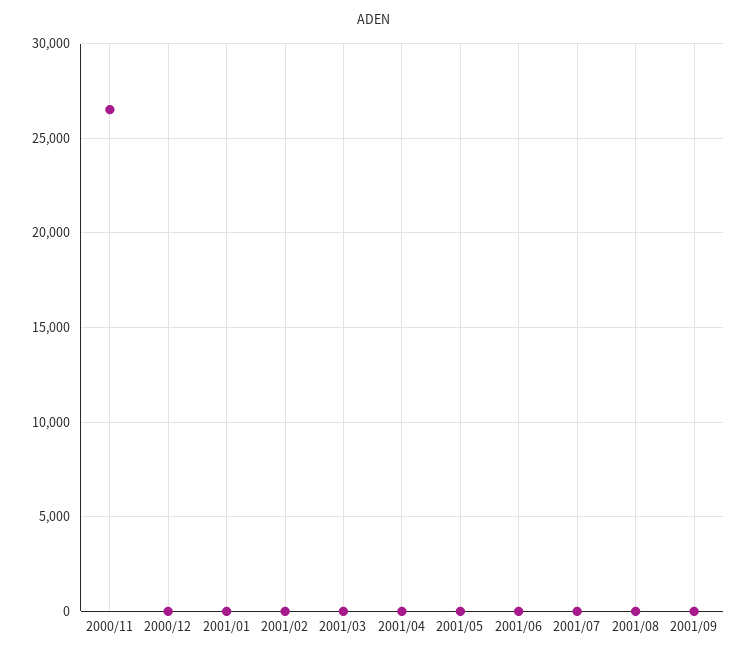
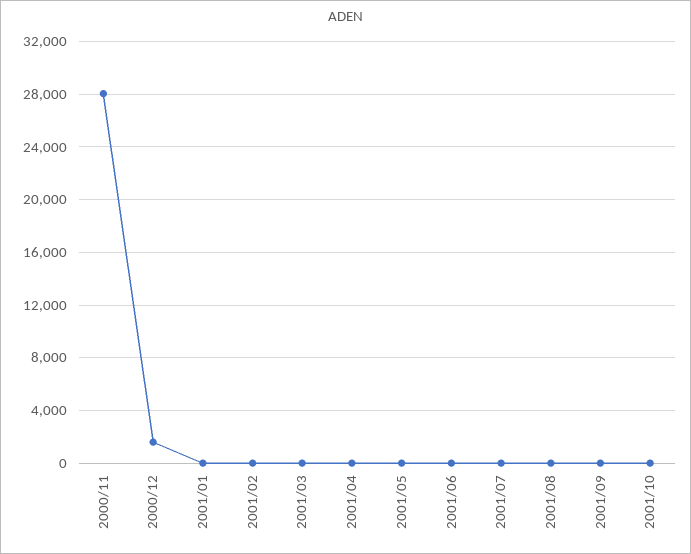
2000/11: 26500 -> 28000
2000/12: 0 -> 1500
2001/10: none -> 0

